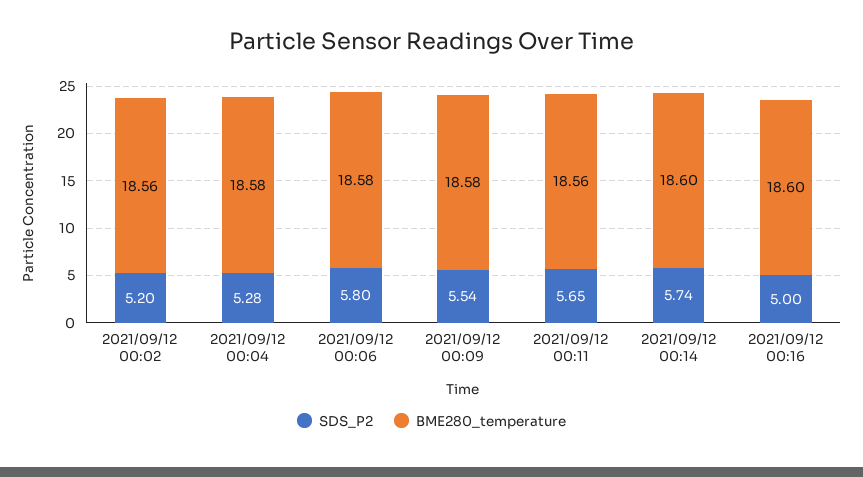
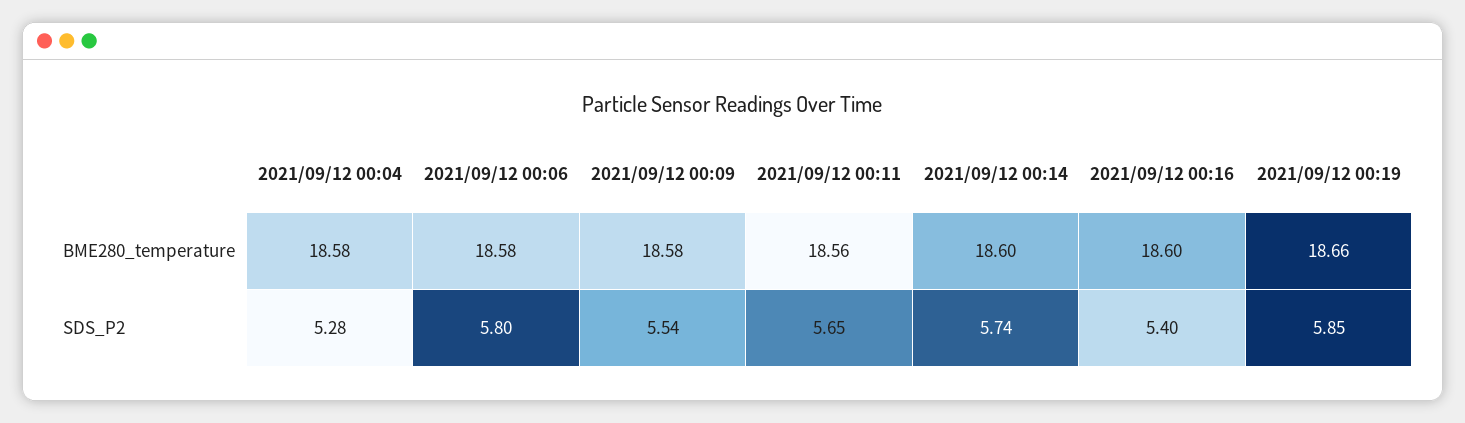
SDS_P2, 2021/09/12 00:02: 5.2 -> none
BME280_temperature, 2021/09/12 00:02: 18.56 -> none
SDS_P2, 2021/09/12 00:16: 5 -> 5.4
BME280_temperature, 2021/09/12 00:19: none -> 18.66
SDS_P2, 2021/09/12 00:19: none -> 5.85

